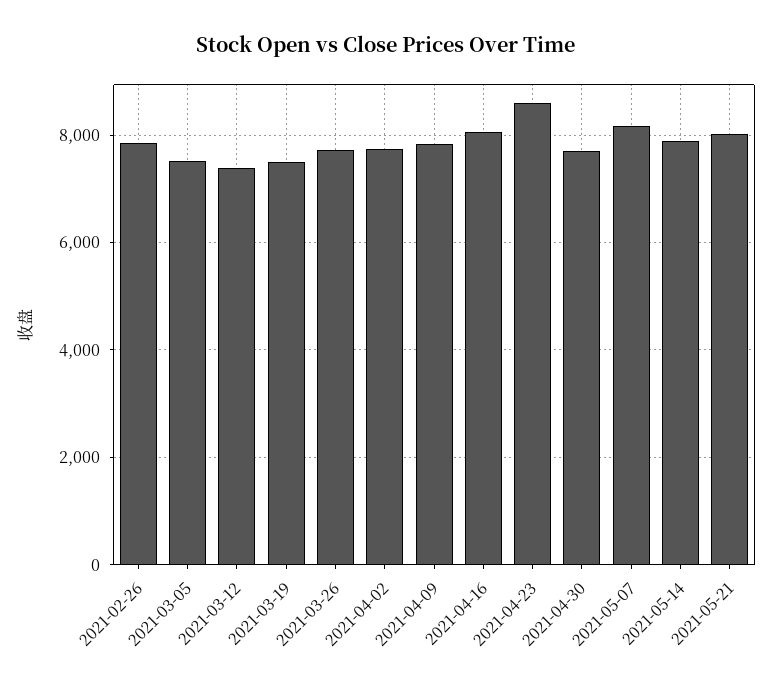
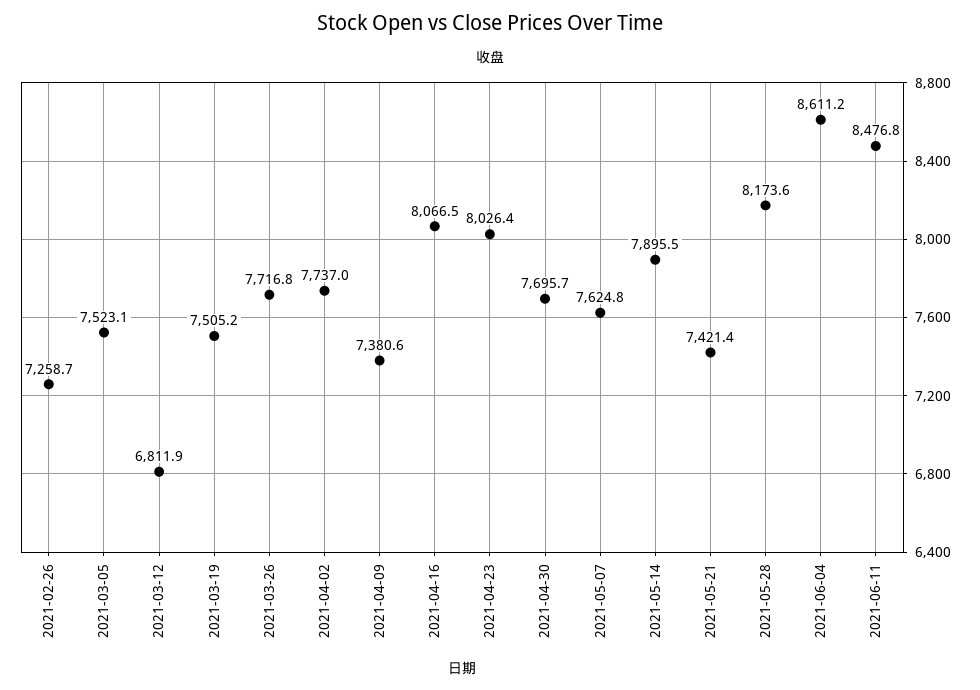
2021-02-26: 7800 -> 7258.7
2021-03-12: 7400 -> 6811.9
2021-04-09: 7800 -> 7380.6
2021-04-23: 8600 -> 8026.4
2021-05-07: 8200 -> 7624.8
2021-05-21: 8000 -> 7421.4
2021-05-28: none -> 8173.6
2021-06-04: none -> 8611.2
2021-06-11: none -> 8476.8

